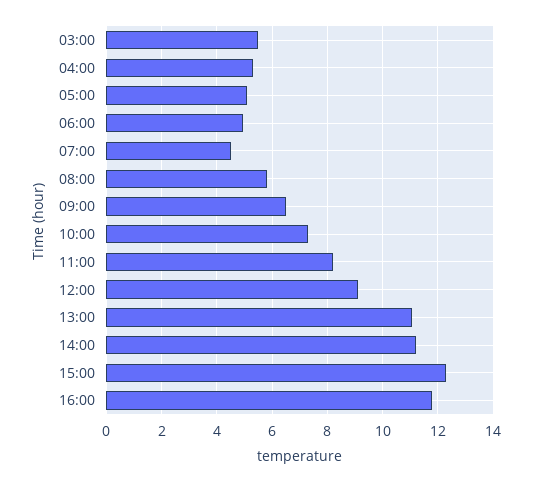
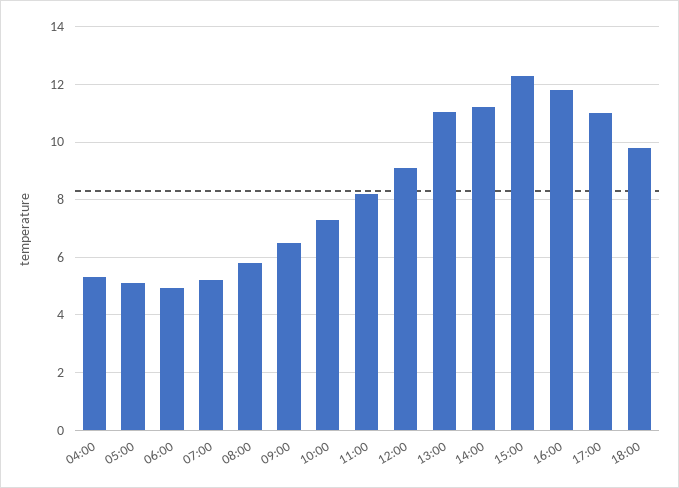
03:00: 5.5 -> none
07:00: 4.5 -> 5.25
17:00: none -> 11
18:00: none -> 9.75

